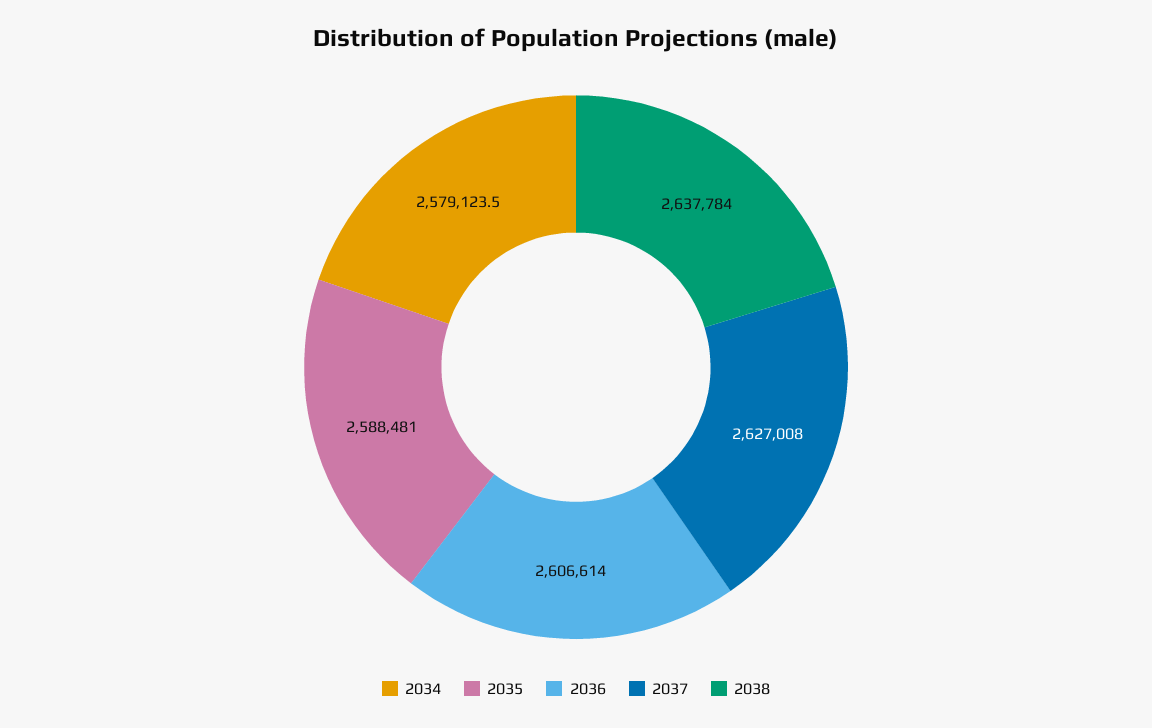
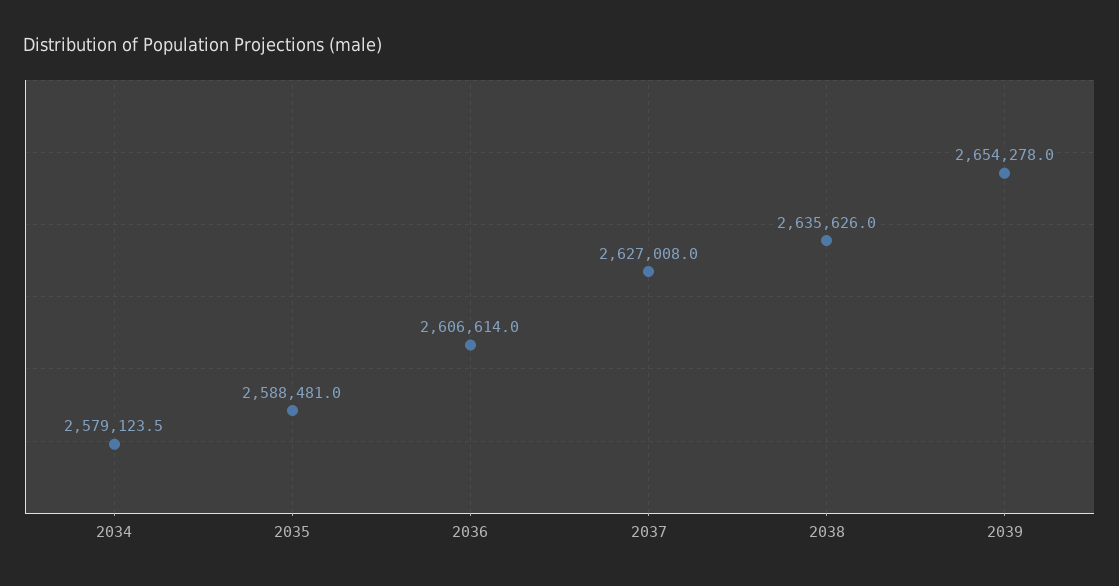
2038: 2637784 -> 2635626
2039: none -> 2654278

